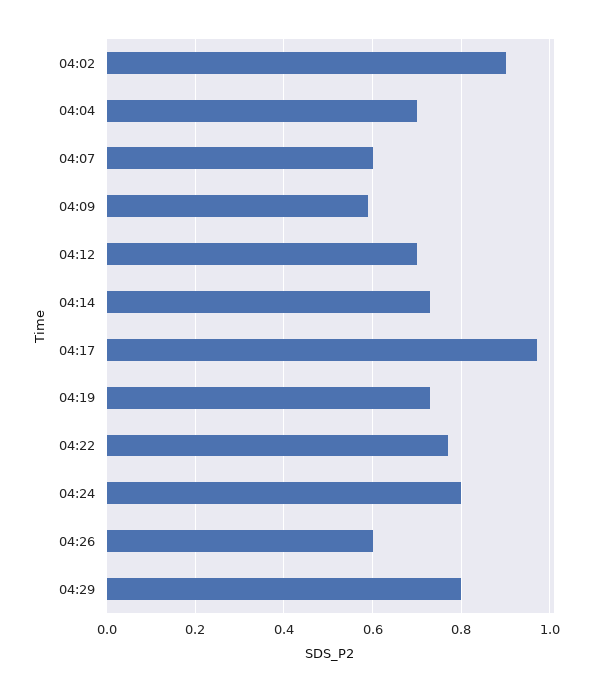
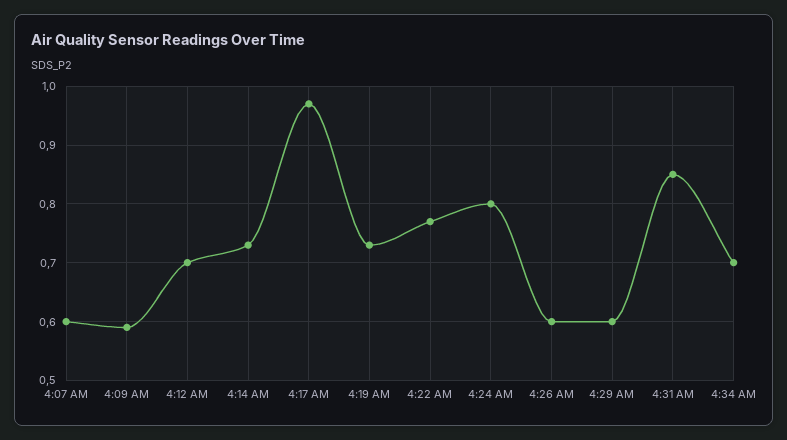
04:02: 0.9 -> none
04:04: 0.7 -> none
04:29: 0.8 -> 0.6
4:31 AM: none -> 0.85
4:34 AM: none -> 0.7

